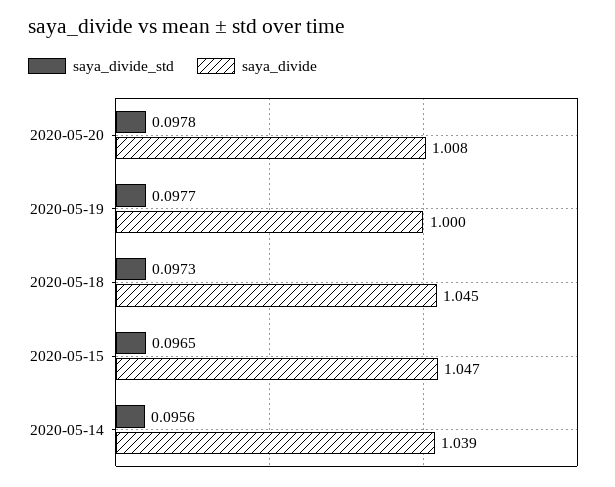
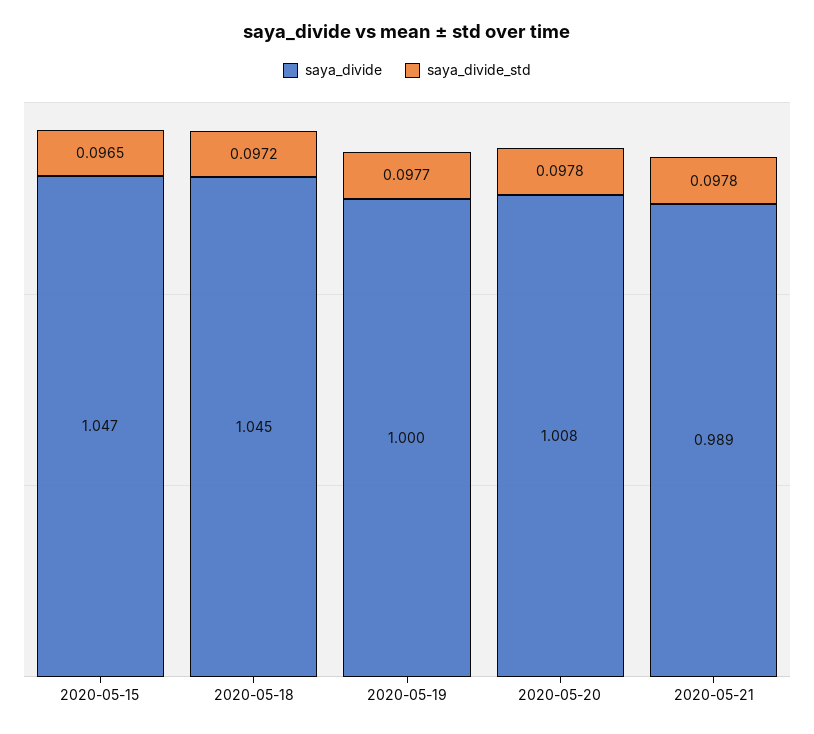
saya_divide_std, 2020-05-18: 0.0973 -> 0.0972
saya_divide_std, 2020-05-14: 0.0956 -> none
saya_divide, 2020-05-14: 1.039 -> none
saya_divide, 2020-05-21: none -> 0.989
saya_divide_std, 2020-05-21: none -> 0.0978

